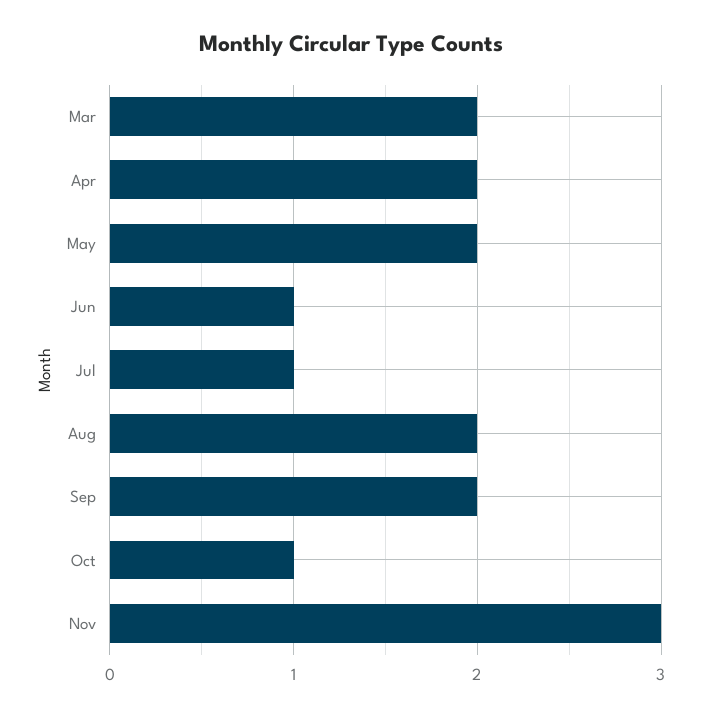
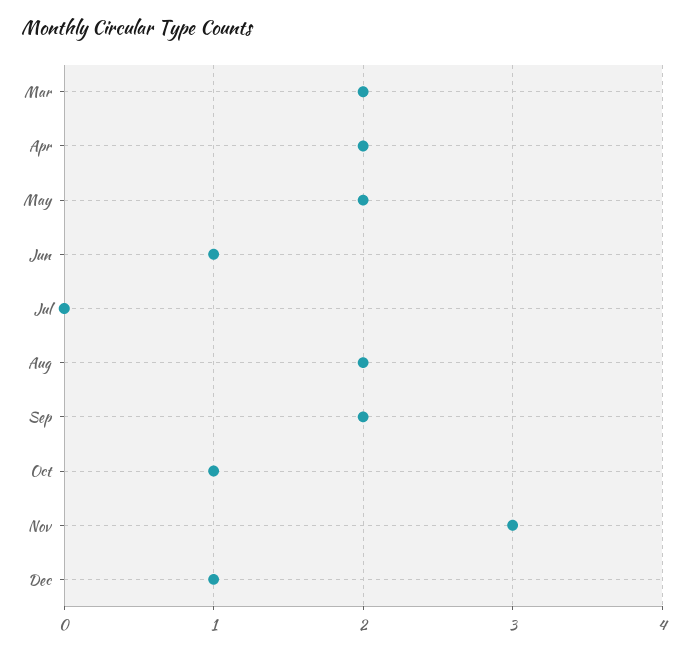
Jul: 1 -> 0
Dec: none -> 1

